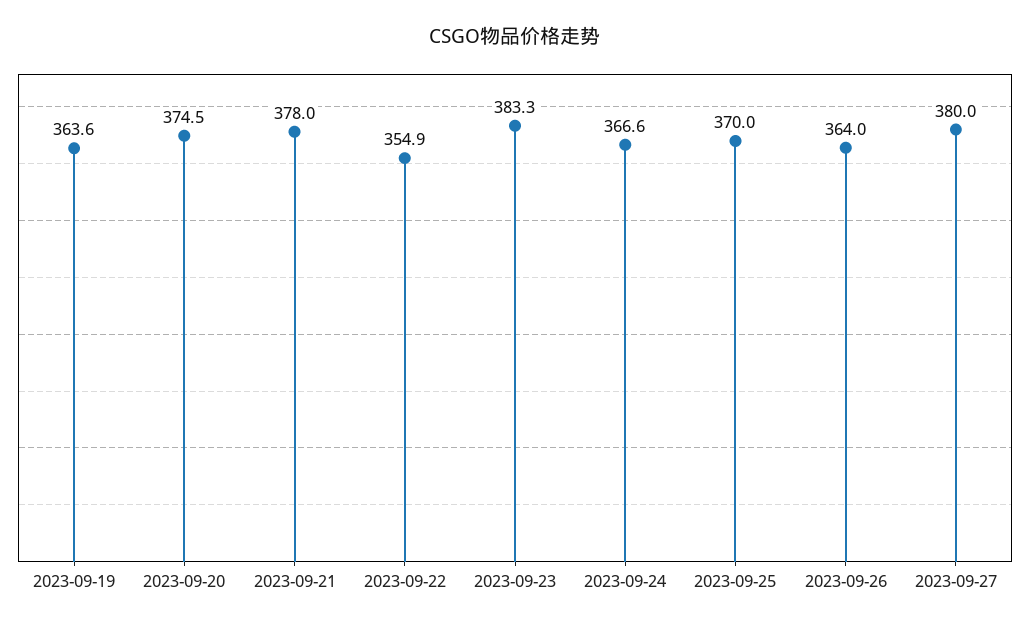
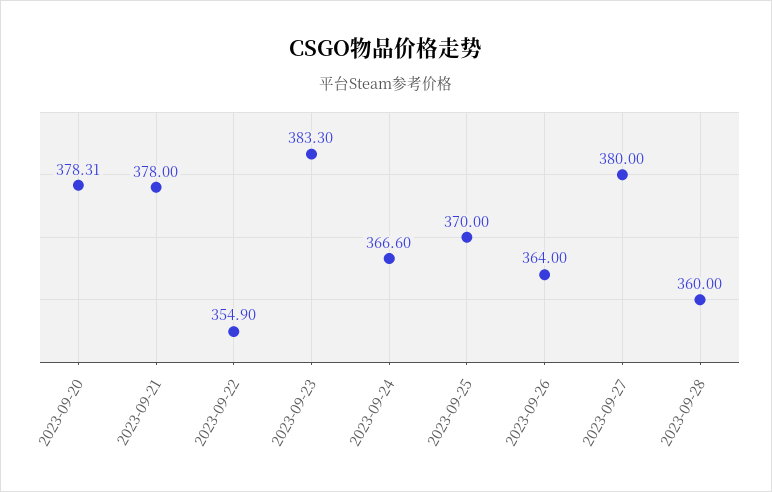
2023-09-19: 363.6 -> none
2023-09-20: 374.5 -> 378.31
2023-09-28: none -> 360

